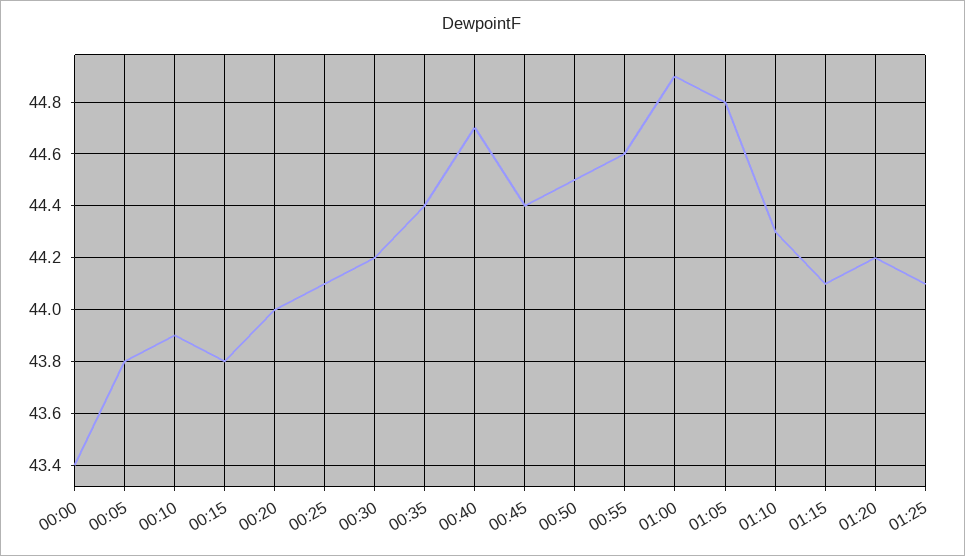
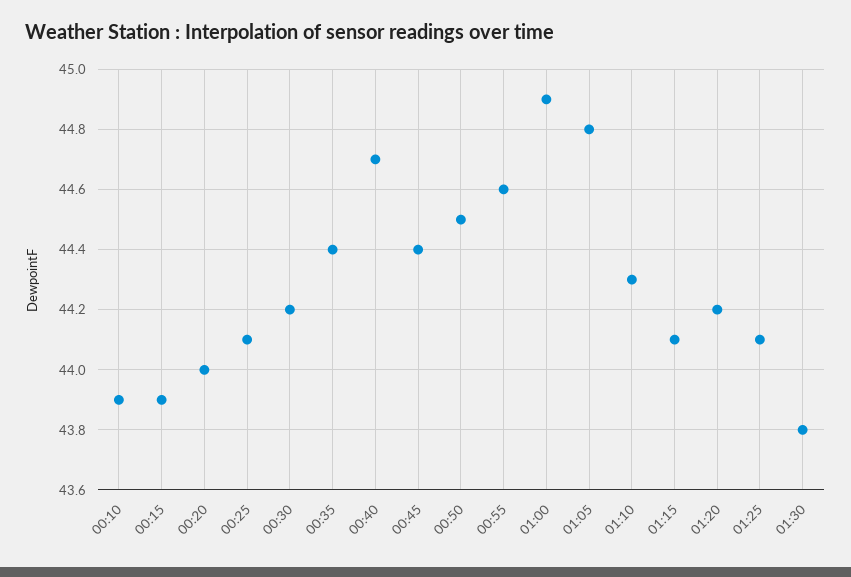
00:00: 43.4 -> none
00:05: 43.8 -> none
00:15: 43.8 -> 43.9
01:30: none -> 43.8

